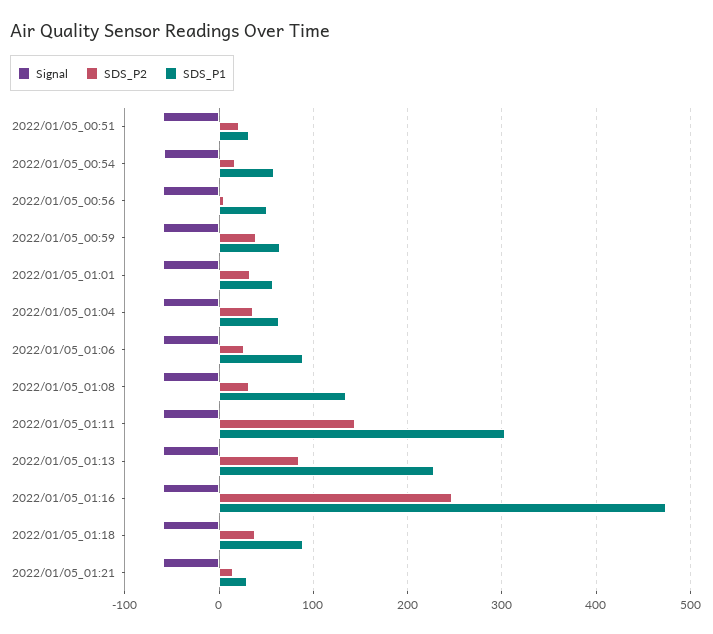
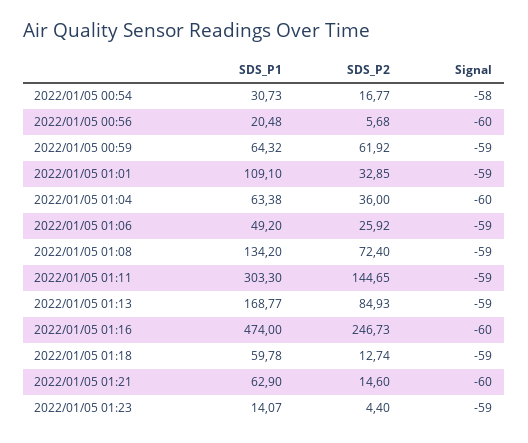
Signal, 2022/01/05_00:51: -60 -> none
SDS_P2, 2022/01/05_00:51: 20 -> none
SDS_P1, 2022/01/05_00:51: 30 -> none
SDS_P1, 2022/01/05_00:54: 60 -> 30.73
SDS_P1, 2022/01/05_00:56: 50 -> 20.48
SDS_P2, 2022/01/05_00:59: 40 -> 61.92
SDS_P1, 2022/01/05_01:01: 60 -> 109.1
SDS_P1, 2022/01/05_01:06: 90 -> 49.2
SDS_P2, 2022/01/05_01:08: 30 -> 72.4
SDS_P1, 2022/01/05_01:13: 230 -> 168.77
SDS_P2, 2022/01/05_01:18: 40 -> 12.74
SDS_P1, 2022/01/05_01:18: 90 -> 59.78
SDS_P1, 2022/01/05_01:21: 30 -> 62.9
SDS_P1, 2022/01/05 01:23: none -> 14.07
SDS_P2, 2022/01/05 01:23: none -> 4.4
Signal, 2022/01/05 01:23: none -> -59

